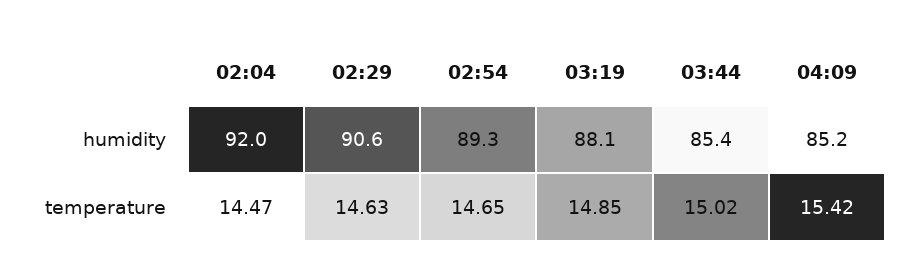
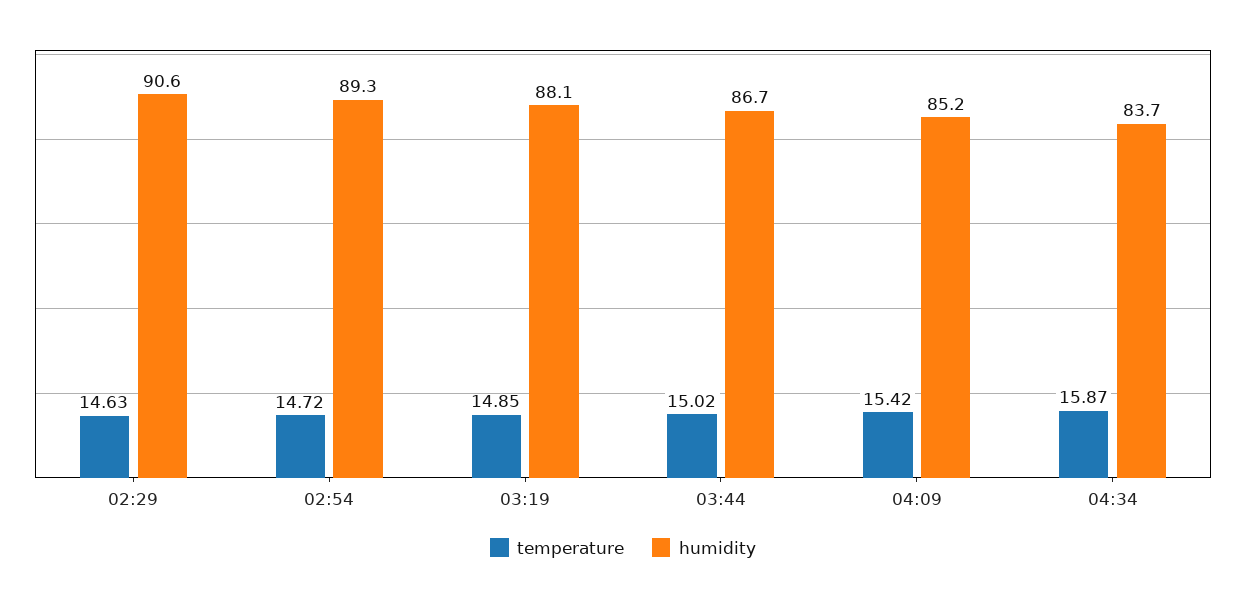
humidity, 02:04: 92 -> none
humidity, 03:44: 85.4 -> 86.7
temperature, 02:04: 14.47 -> none
temperature, 02:54: 14.65 -> 14.72
temperature, 04:34: none -> 15.87
humidity, 04:34: none -> 83.7

